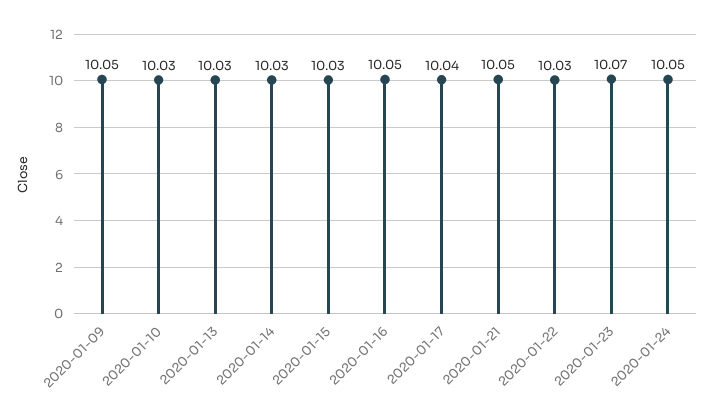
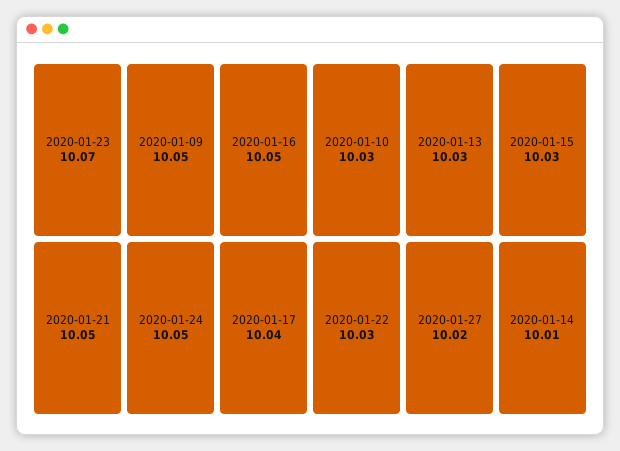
2020-01-14: 10.03 -> 10.01
2020-01-27: none -> 10.02

